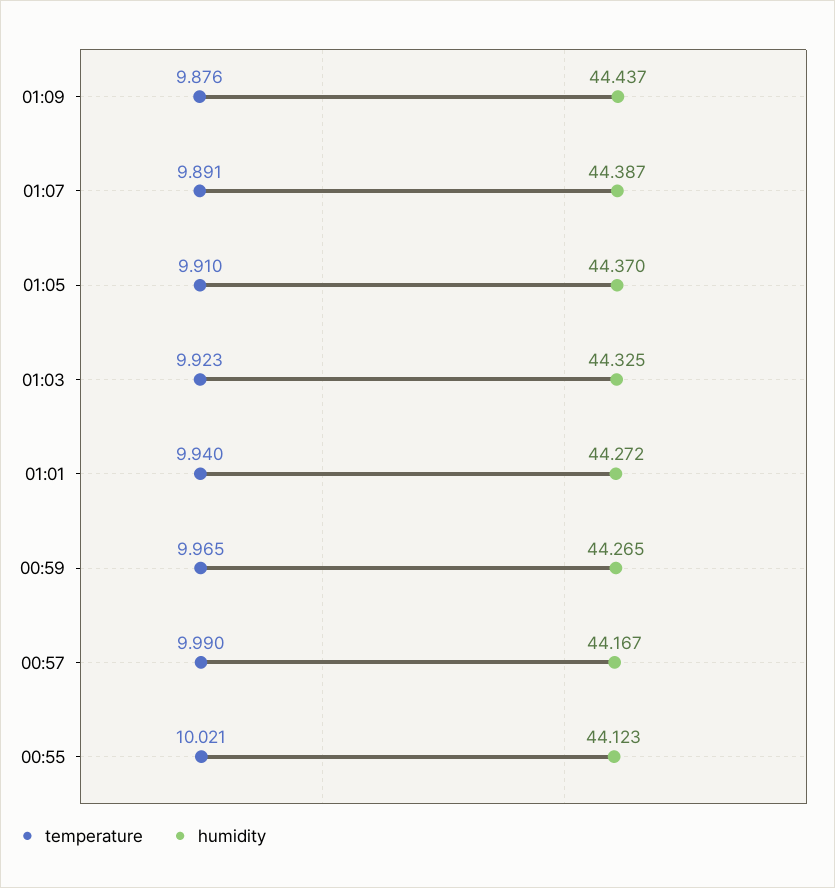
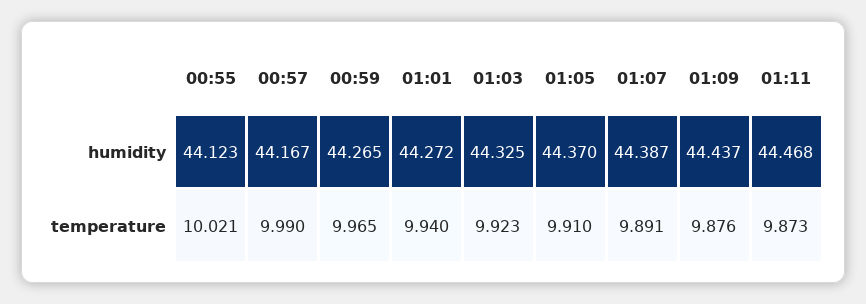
humidity, 01:11: none -> 44.468
temperature, 01:11: none -> 9.873

